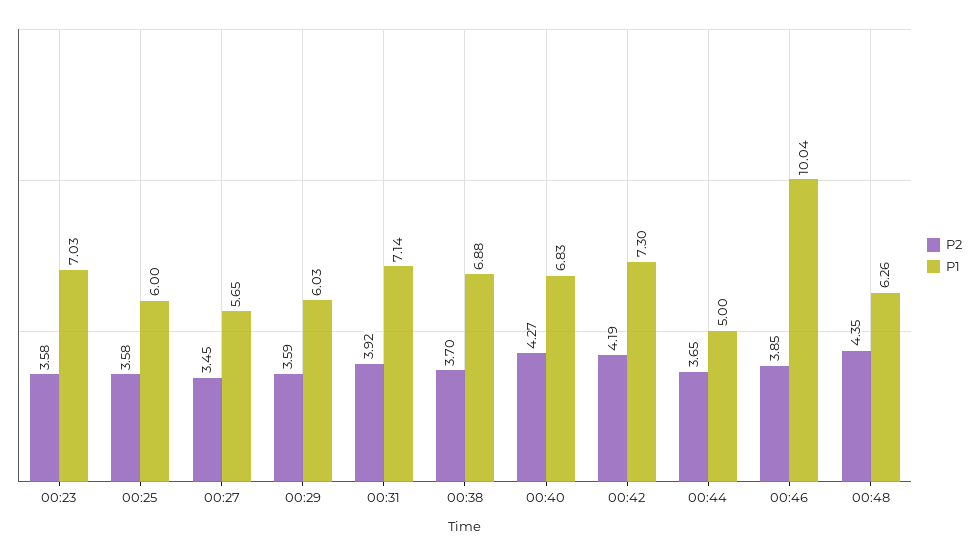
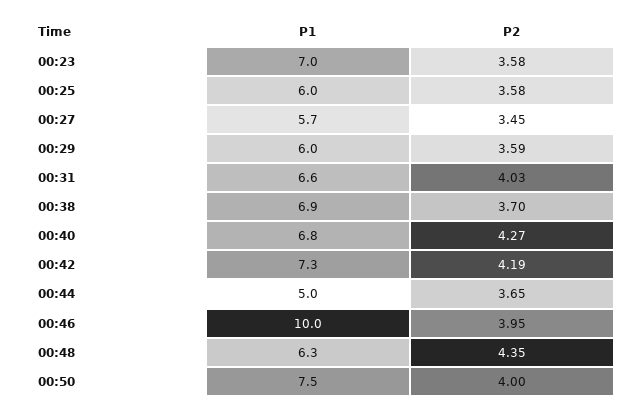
P2, 00:31: 3.92 -> 4.03
P1, 00:31: 7.14 -> 6.6
P2, 00:46: 3.85 -> 3.95
P1, 00:50: none -> 7.5
P2, 00:50: none -> 4

